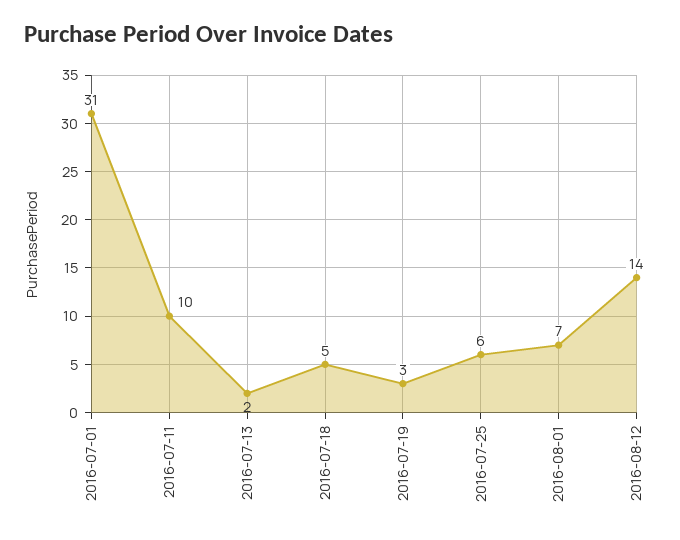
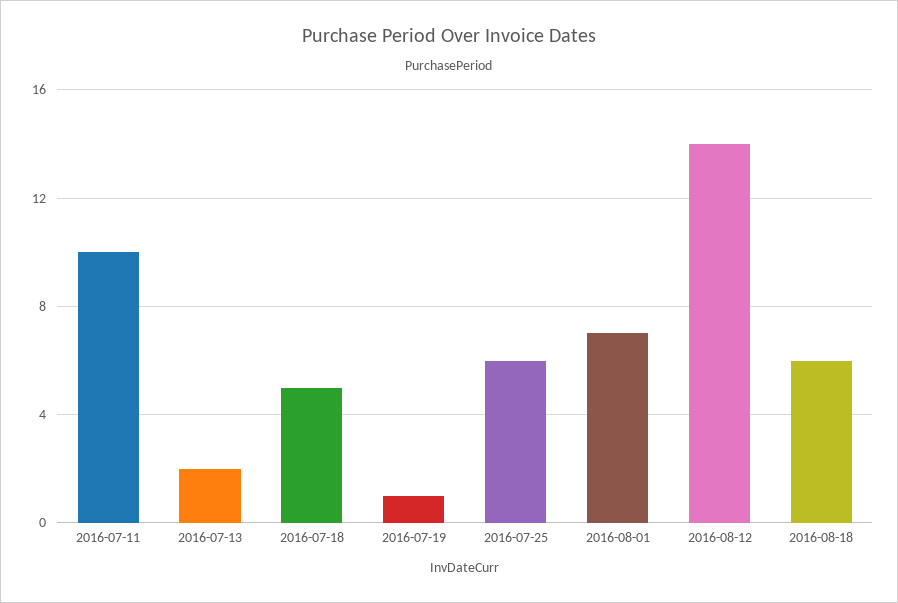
2016-07-01: 31 -> none
2016-07-19: 3 -> 1
2016-08-18: none -> 6

